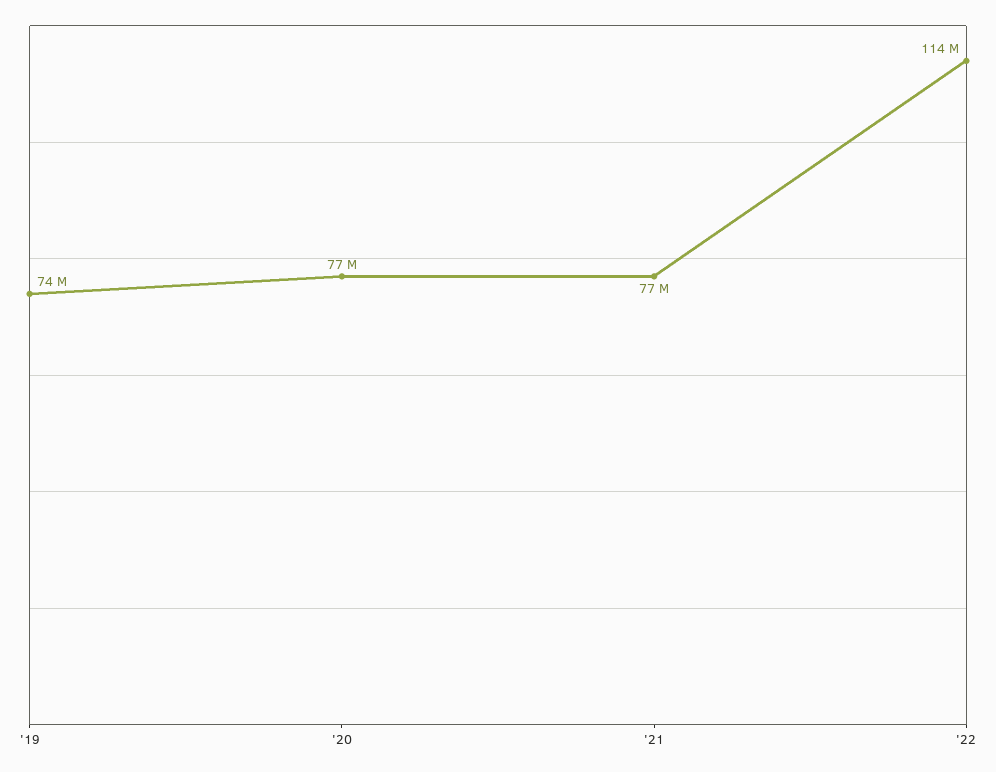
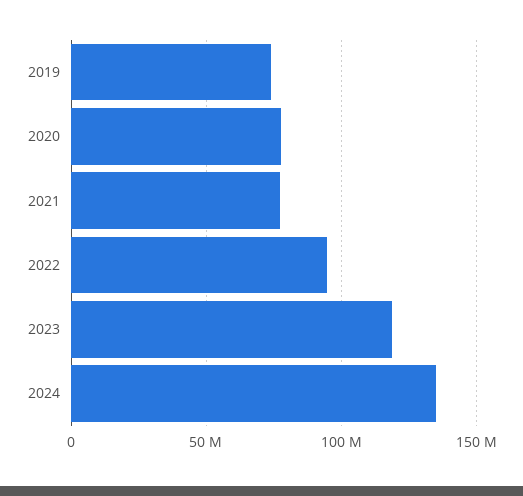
'22: 114000000 -> 95000000
2023: none -> 120000000
2024: none -> 135000000

